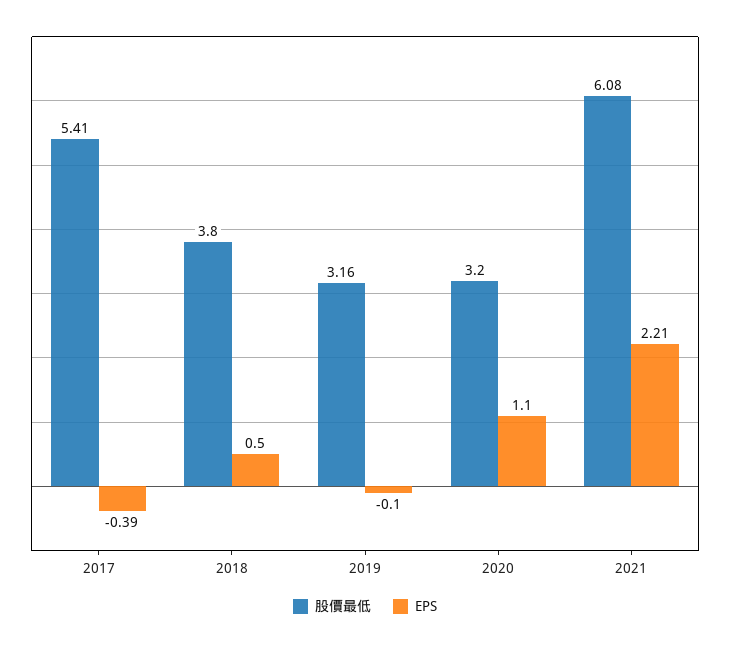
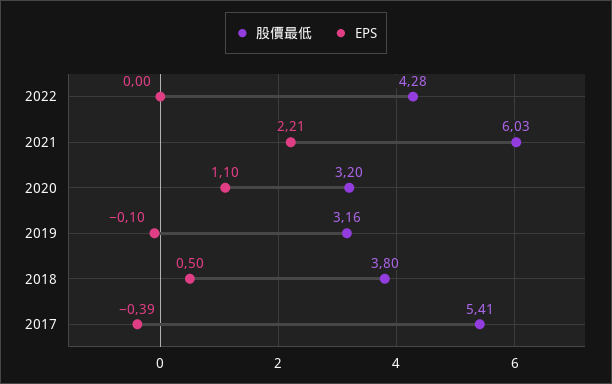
股價最低, 2021: 6.08 -> 6.03
股價最低, 2022: none -> 4.28
EPS, 2022: none -> 0

